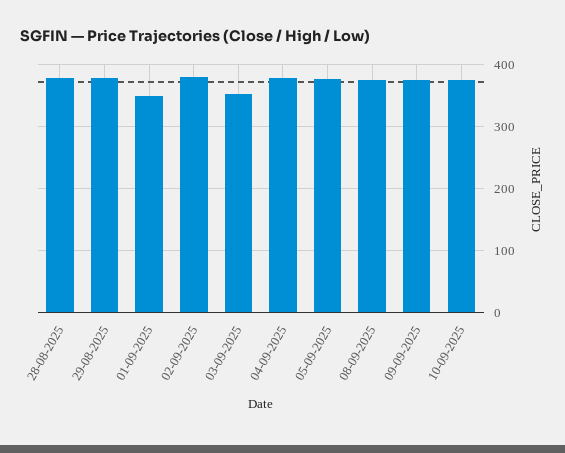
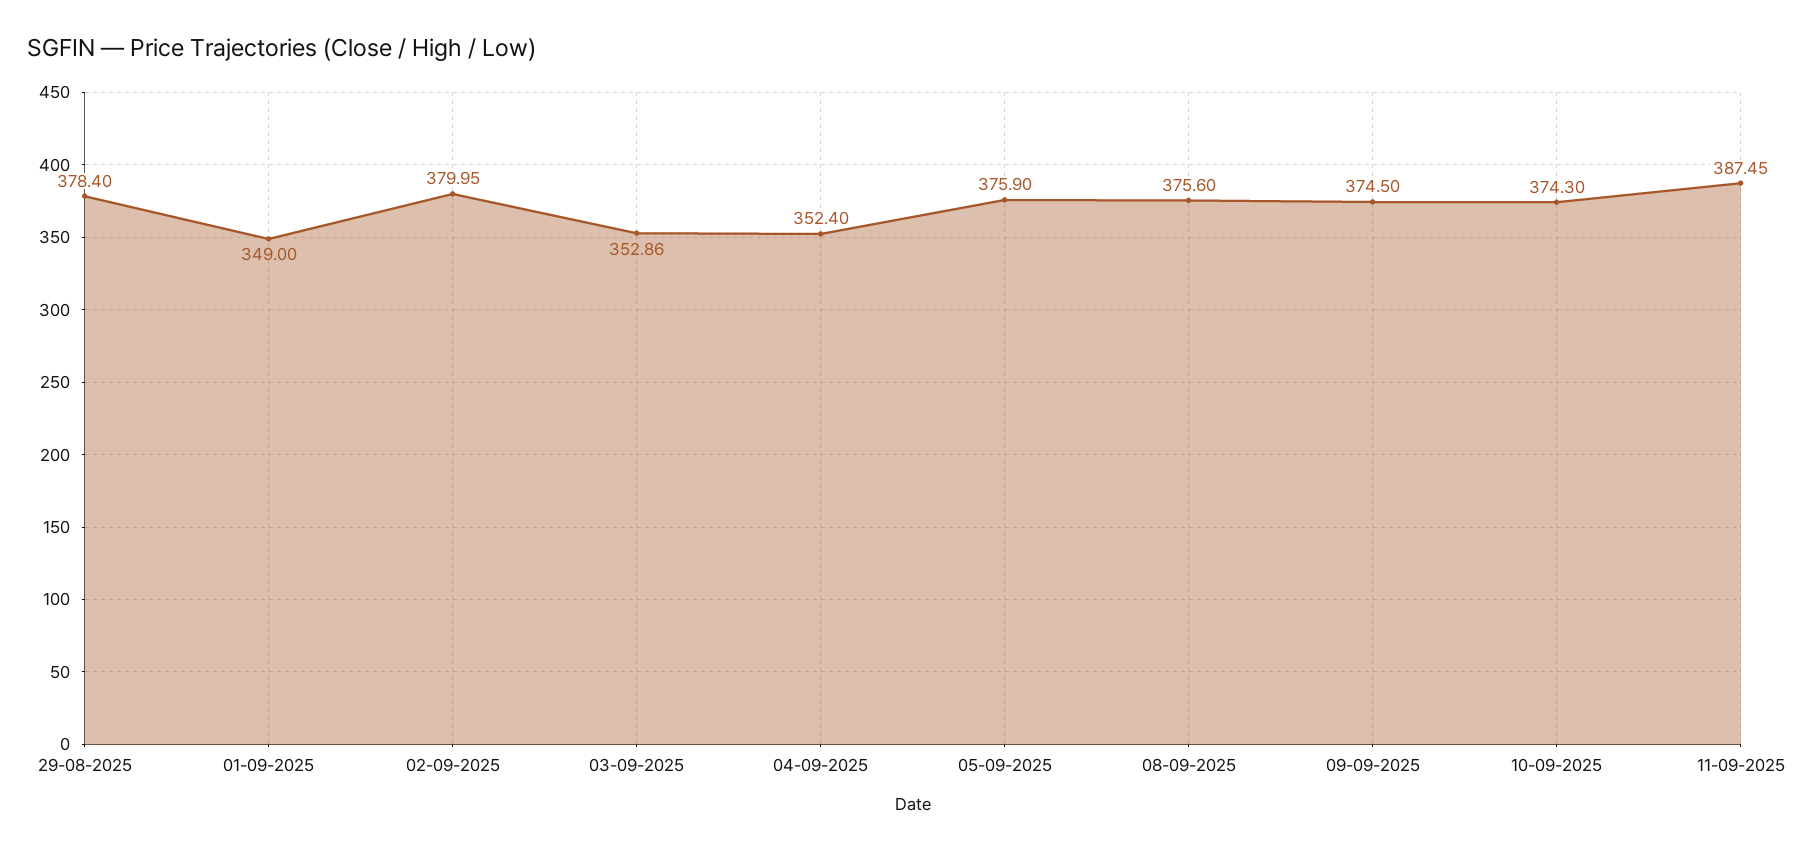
28-08-2025: 380 -> none
04-09-2025: 380 -> 352.4
11-09-2025: none -> 387.45

